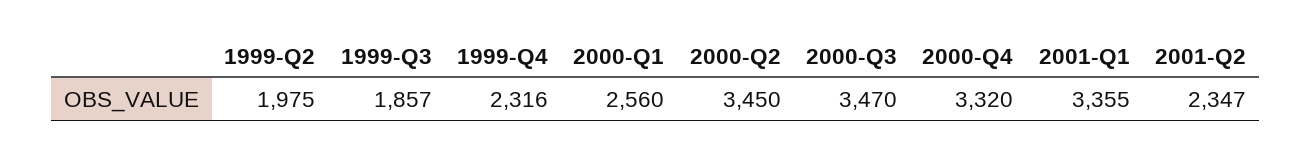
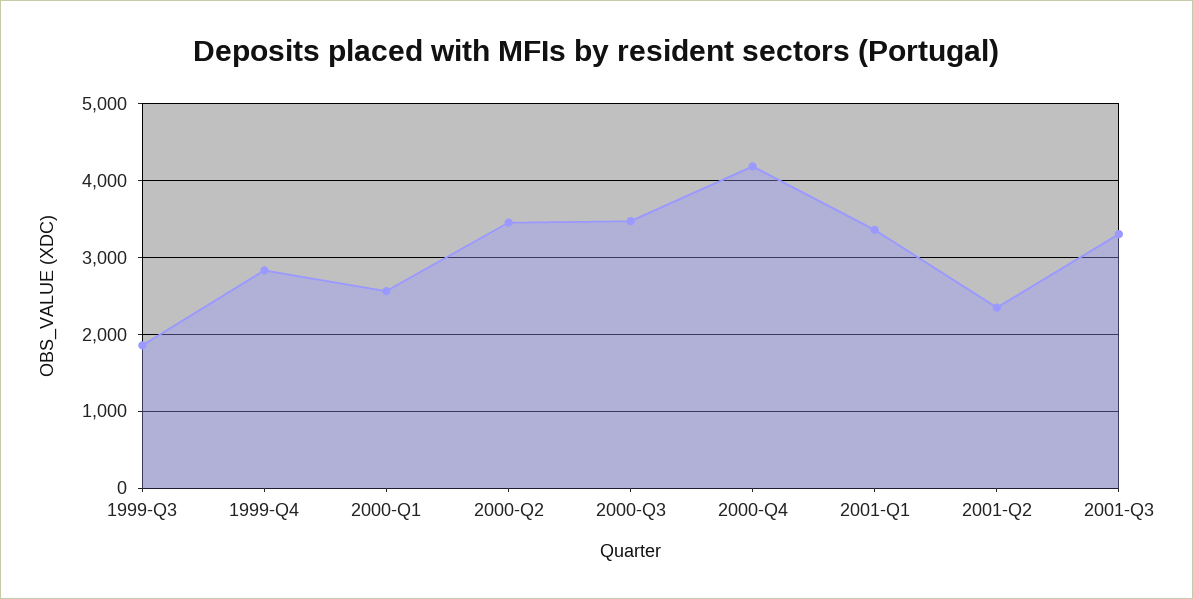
1999-Q2: 1975 -> none
1999-Q4: 2316 -> 2800
2000-Q4: 3320 -> 4200
2001-Q3: none -> 3300

